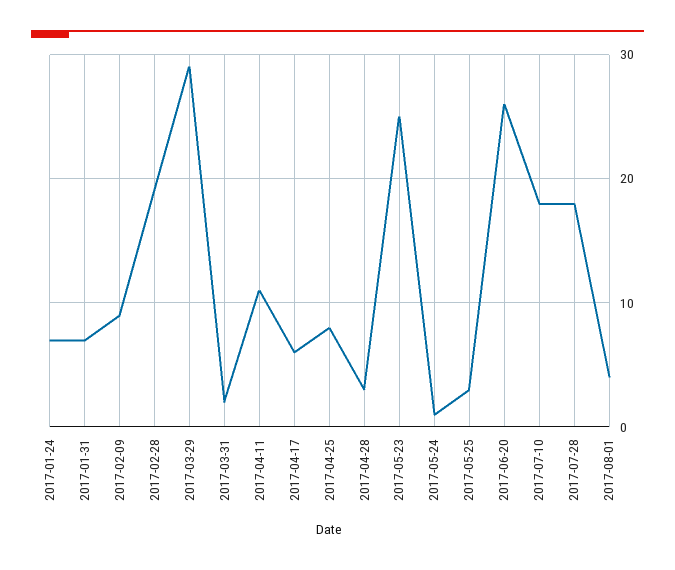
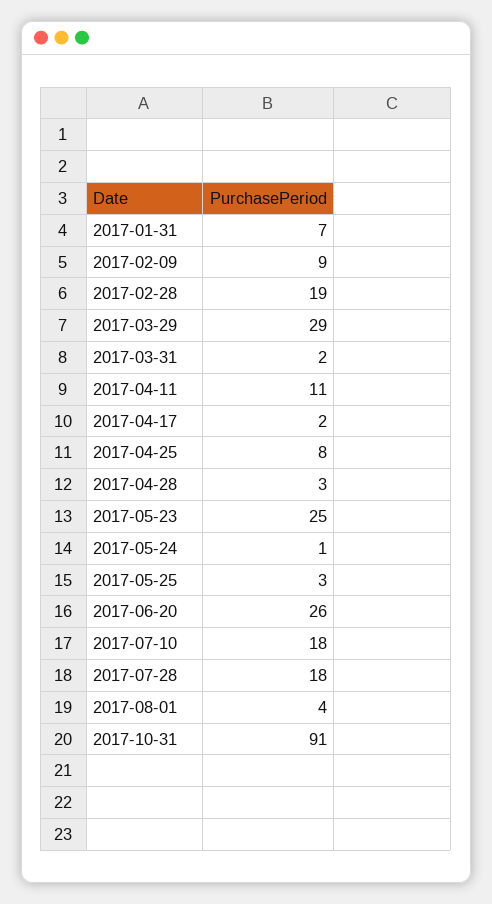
2017-01-24: 7 -> none
2017-04-17: 6 -> 2
2017-10-31: none -> 91

